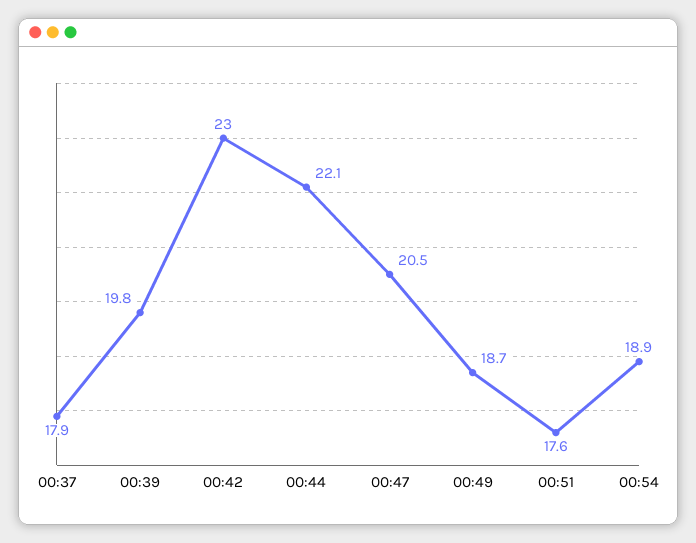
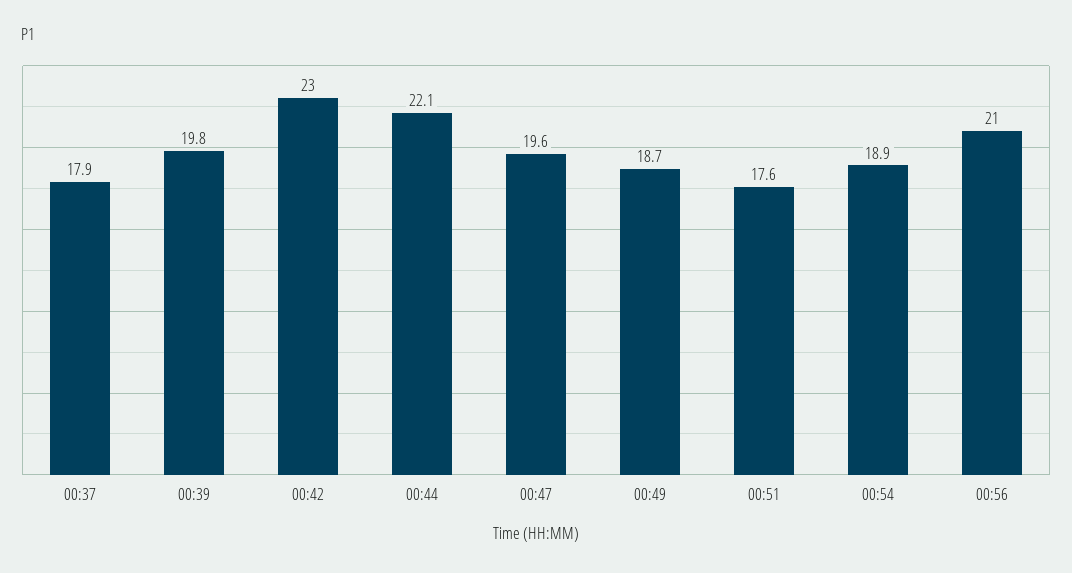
00:47: 20.5 -> 19.6
00:56: none -> 21

